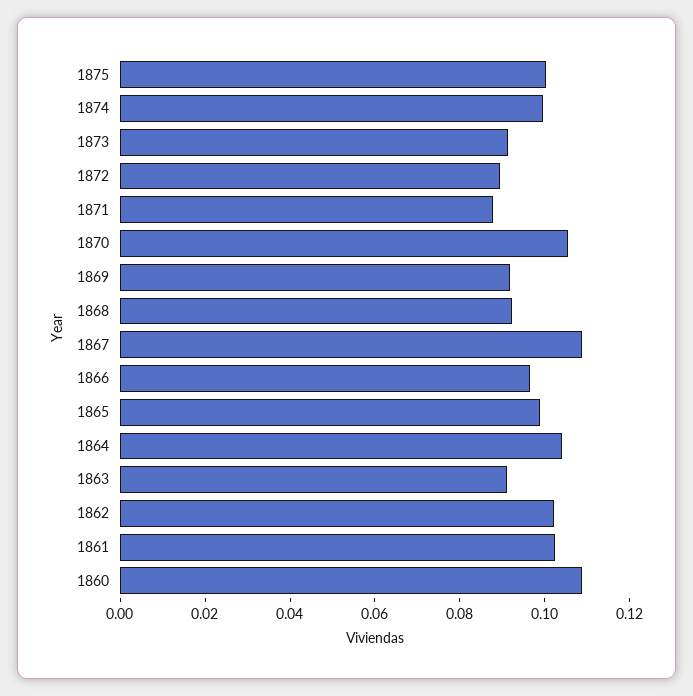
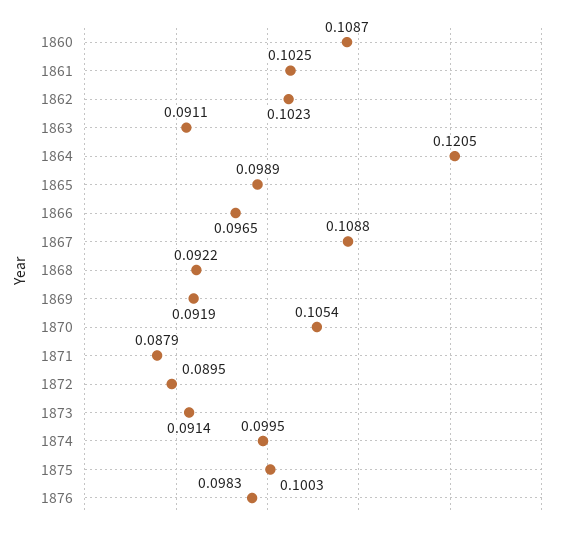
1864: 0.105 -> 0.1205
1876: none -> 0.0983

